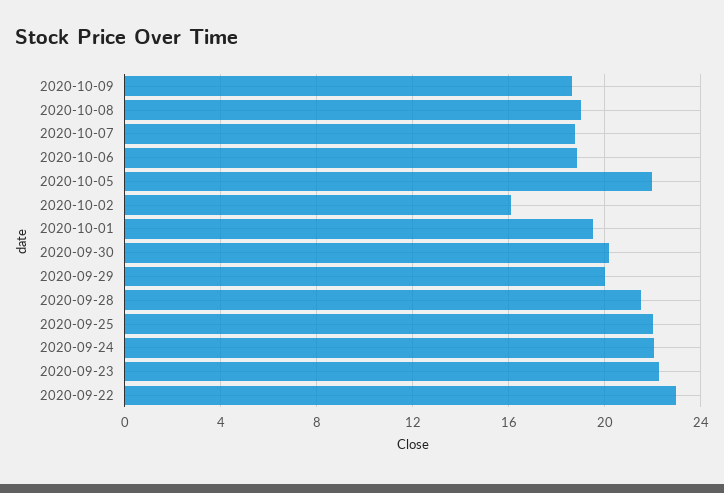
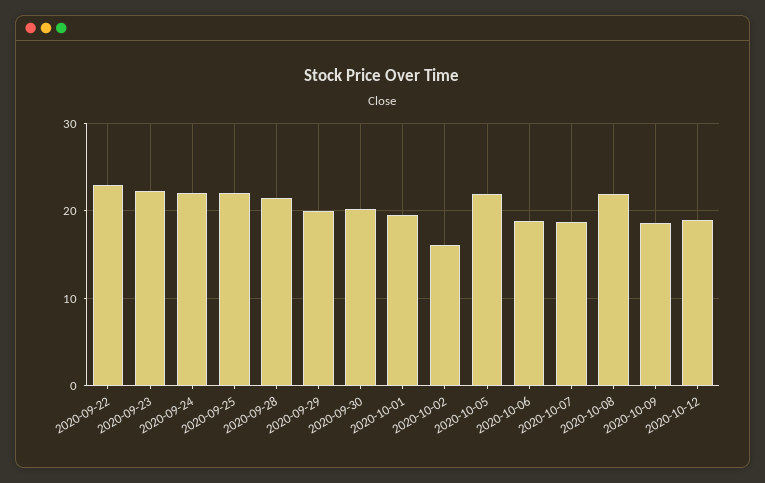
2020-10-08: 19 -> 22
2020-10-12: none -> 19

